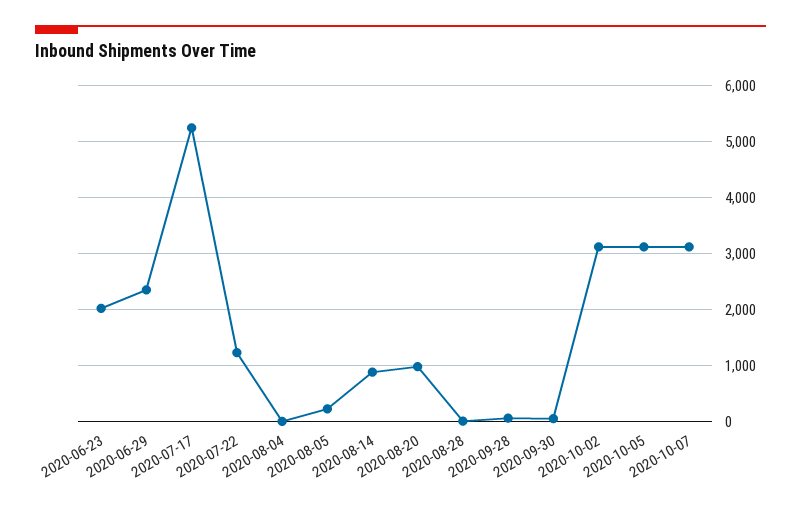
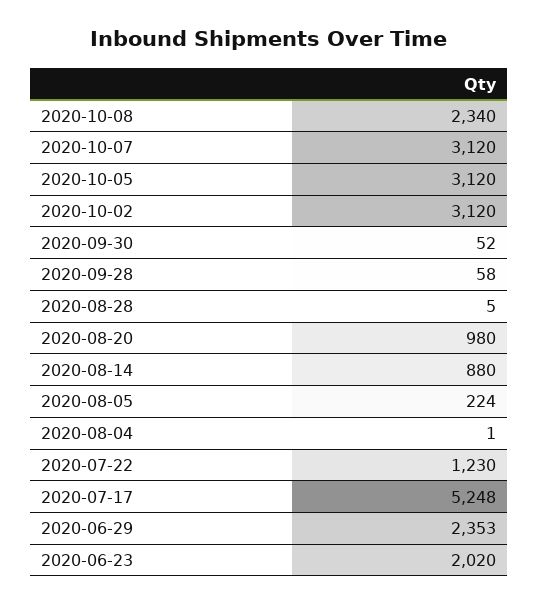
2020-10-08: none -> 2340

